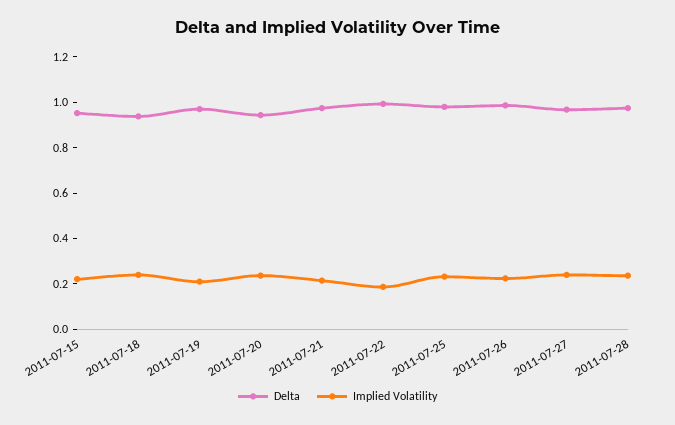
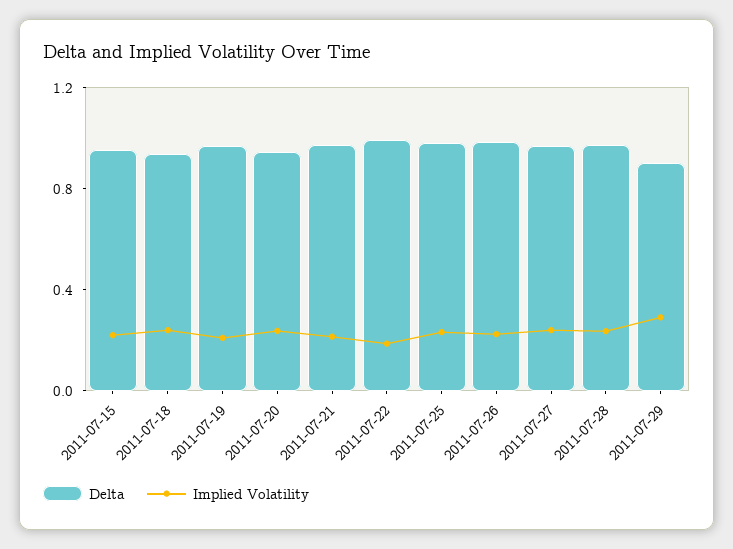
Delta, 2011-07-29: none -> 0.9
Implied Volatility, 2011-07-29: none -> 0.3

